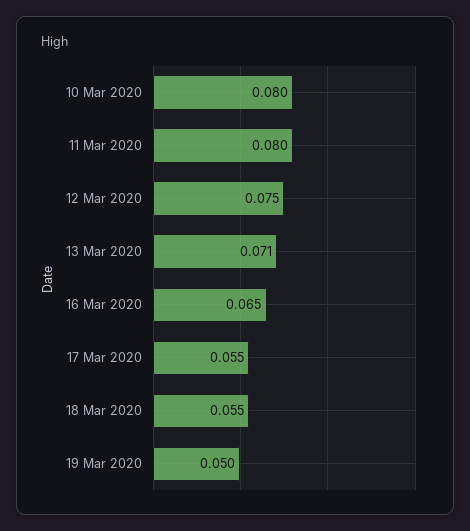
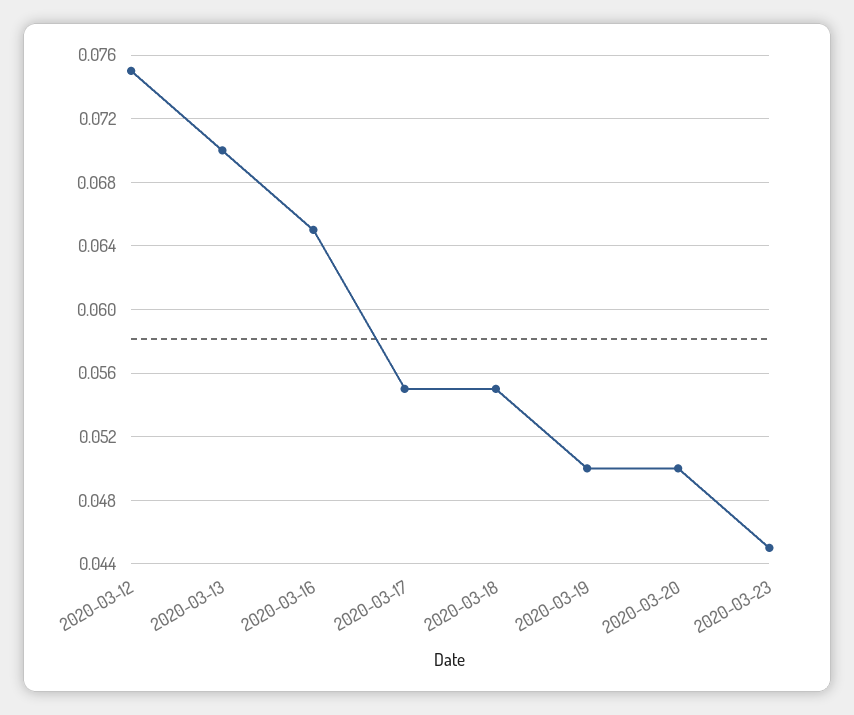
10 Mar 2020: 0.08 -> none
11 Mar 2020: 0.08 -> none
13 Mar 2020: 0.071 -> 0.07
2020-03-20: none -> 0.05
2020-03-23: none -> 0.045

